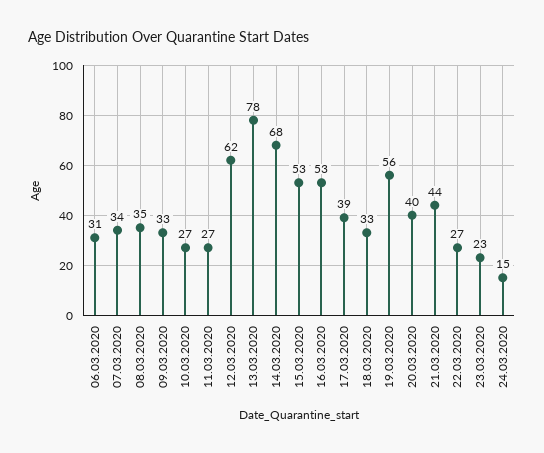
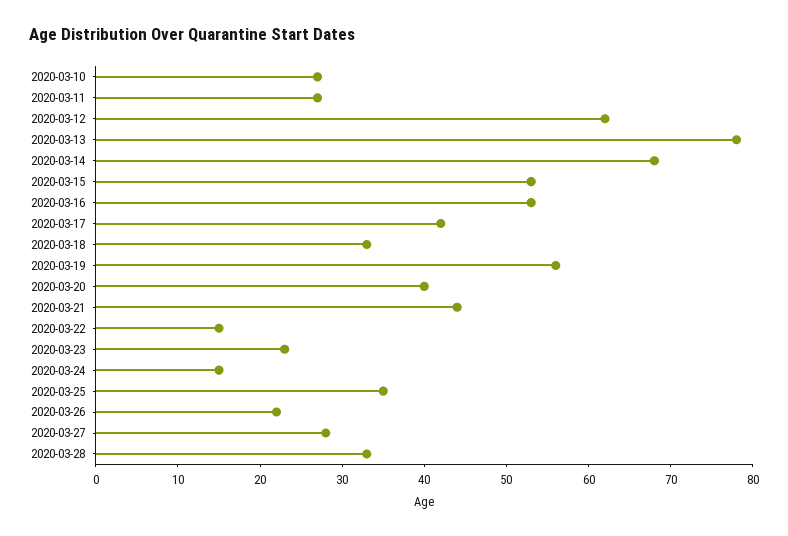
06.03.2020: 31 -> none
07.03.2020: 34 -> none
08.03.2020: 35 -> none
09.03.2020: 33 -> none
17.03.2020: 39 -> 42
22.03.2020: 27 -> 15
2020-03-25: none -> 35
2020-03-26: none -> 22
2020-03-27: none -> 28
2020-03-28: none -> 33

